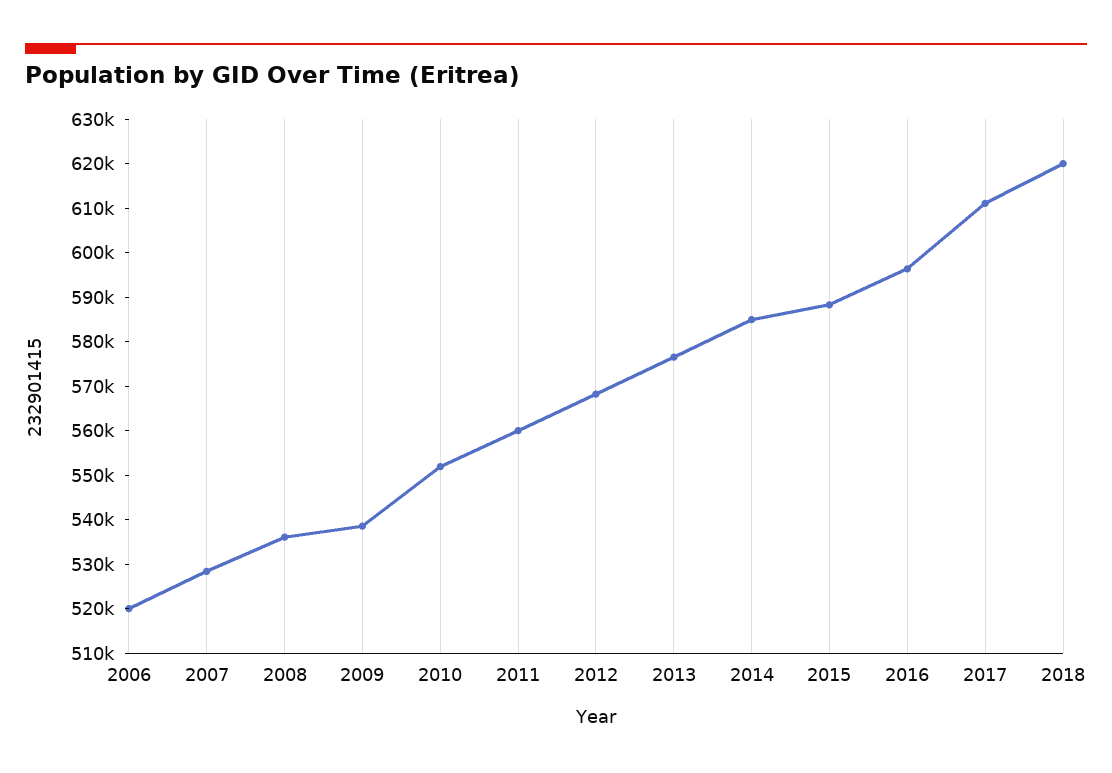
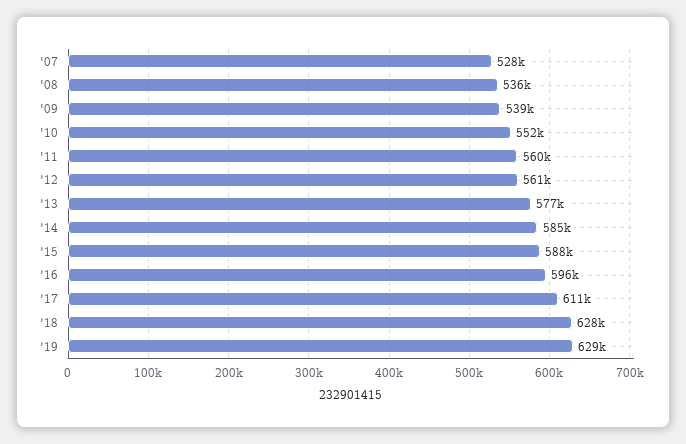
2006: 520000 -> none
2012: 568000 -> 561000
2018: 620000 -> 628000
'19: none -> 629000

